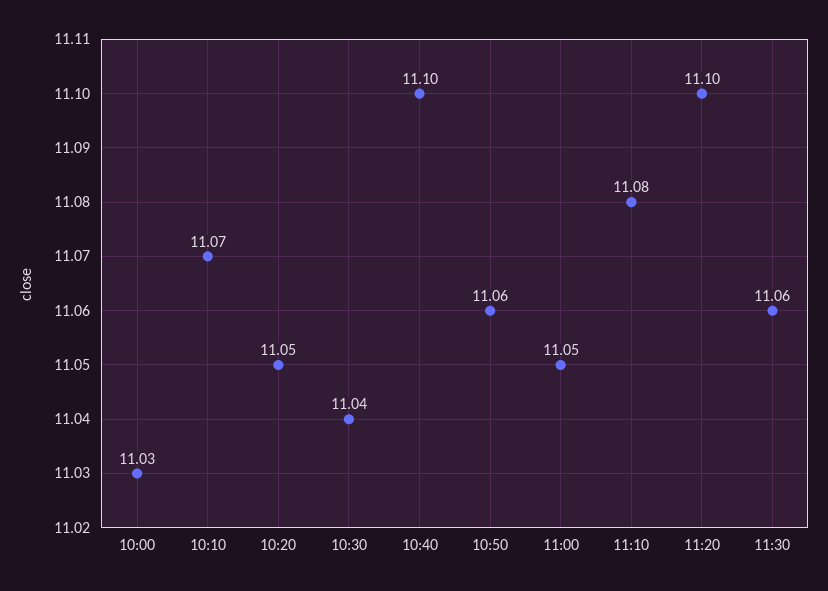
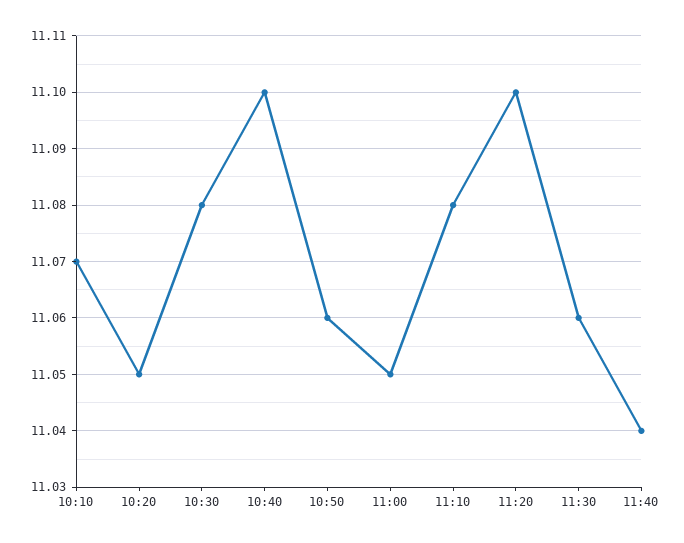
10:00: 11.03 -> none
10:30: 11.04 -> 11.08
11:40: none -> 11.04

